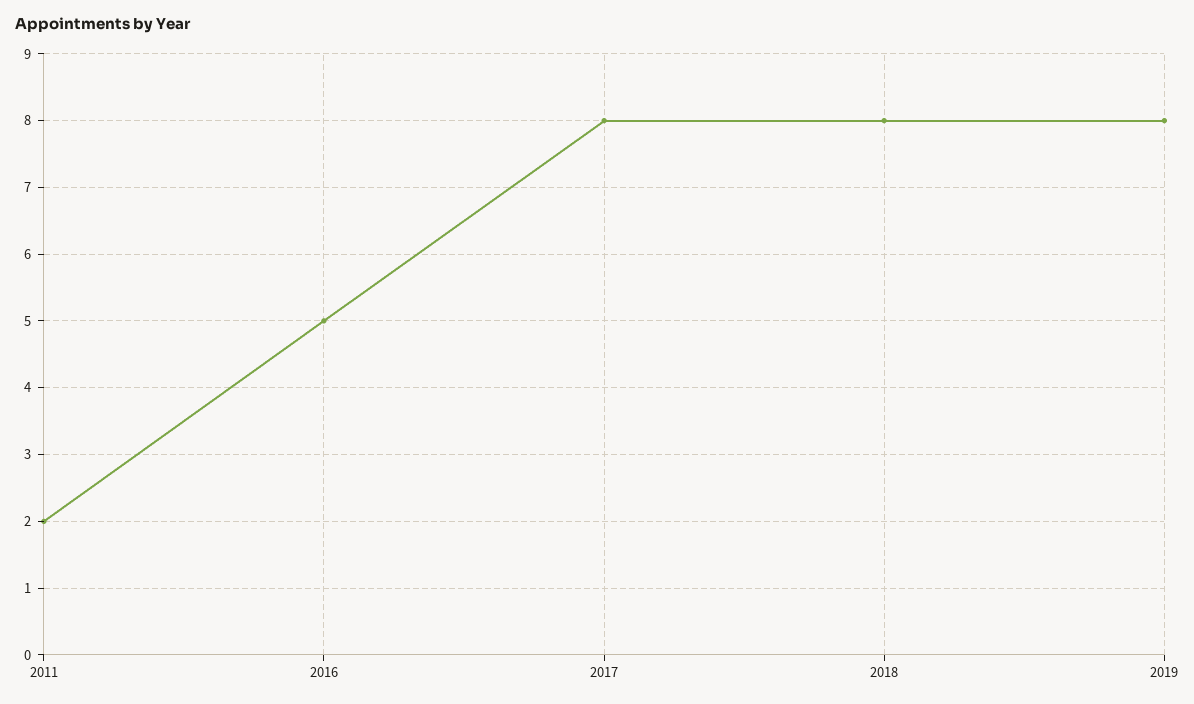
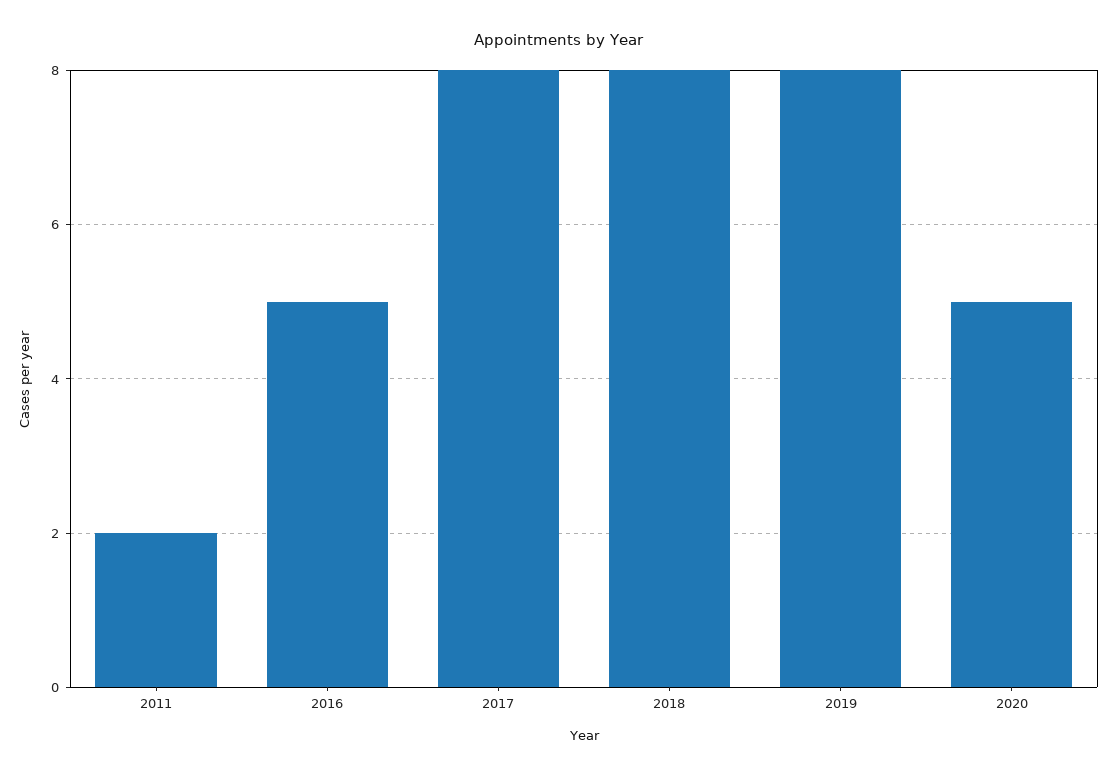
2020: none -> 5

